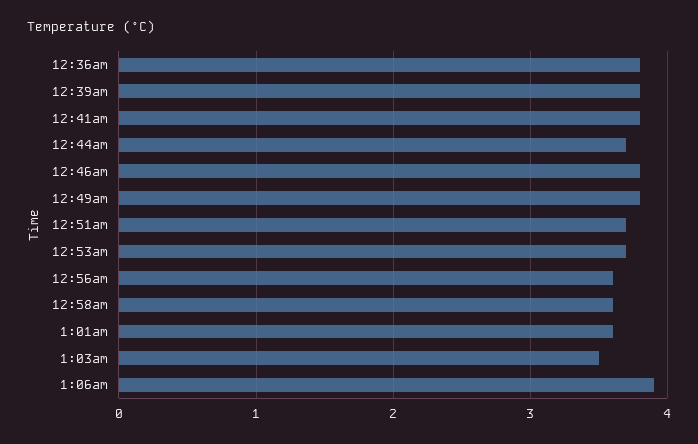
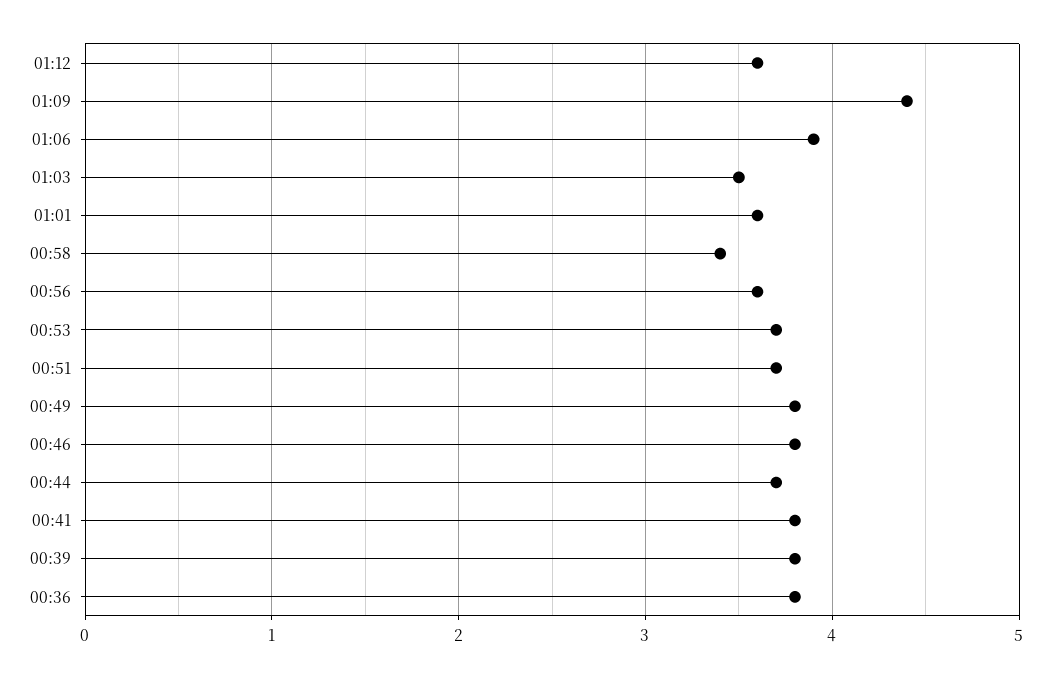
12:58am: 3.6 -> 3.4
01:12: none -> 3.6
01:09: none -> 4.4

